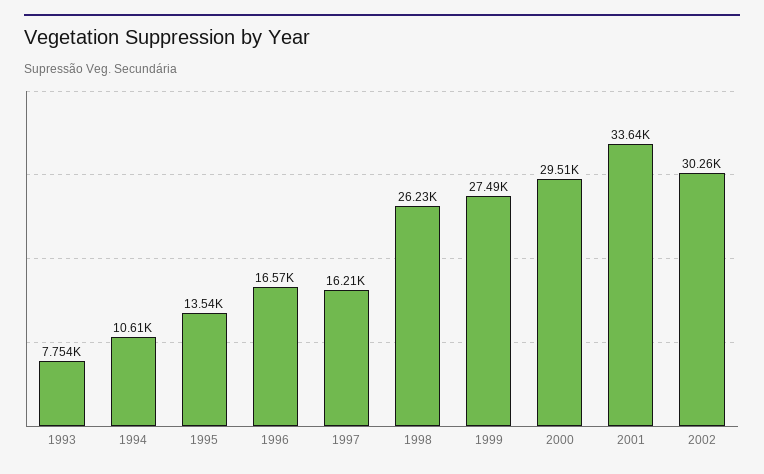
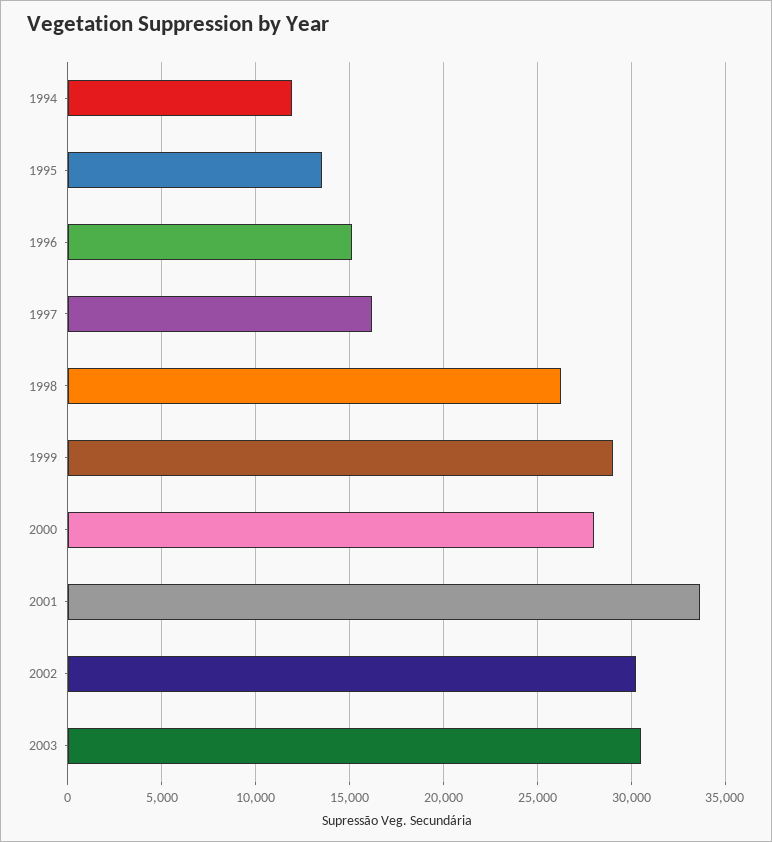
1993: 7754 -> none
1994: 10610 -> 12000
1996: 16570 -> 15000
1999: 27490 -> 29000
2000: 29510 -> 28000
2003: none -> 30500

